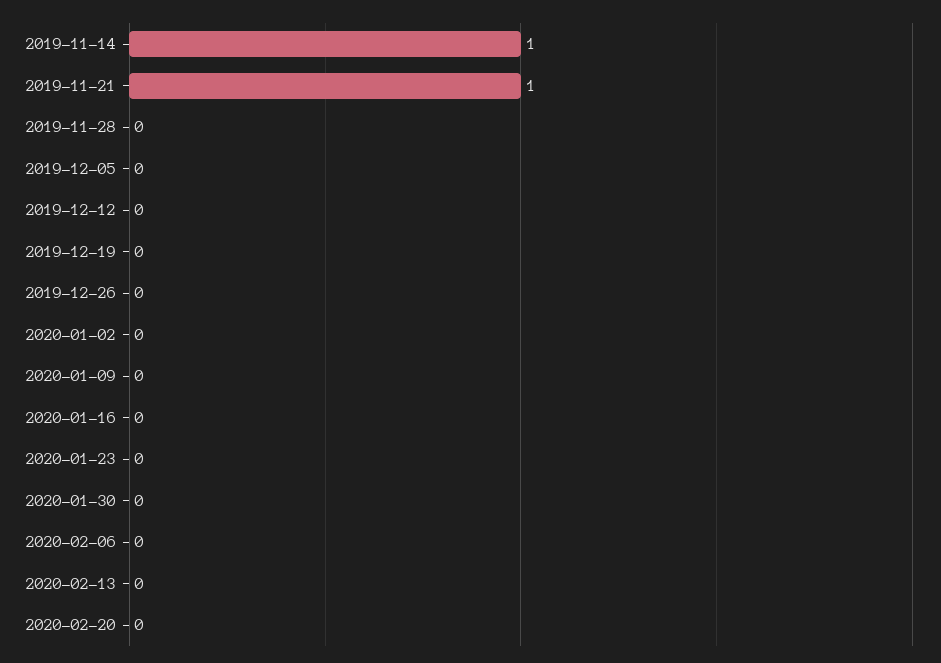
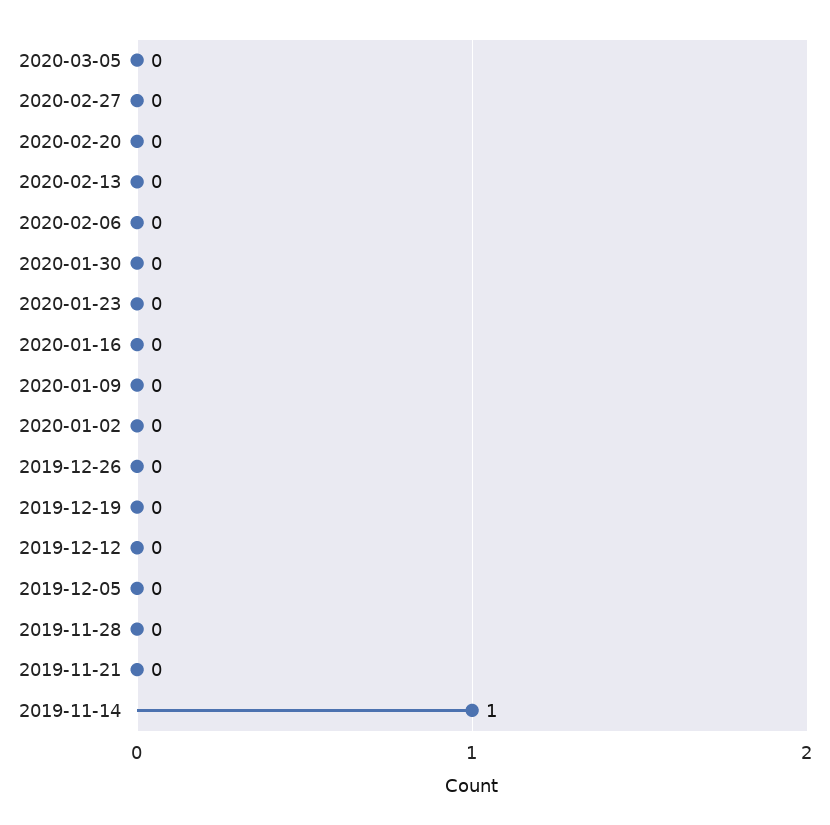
2019-11-21: 1 -> 0
2020-03-05: none -> 0
2020-02-27: none -> 0

